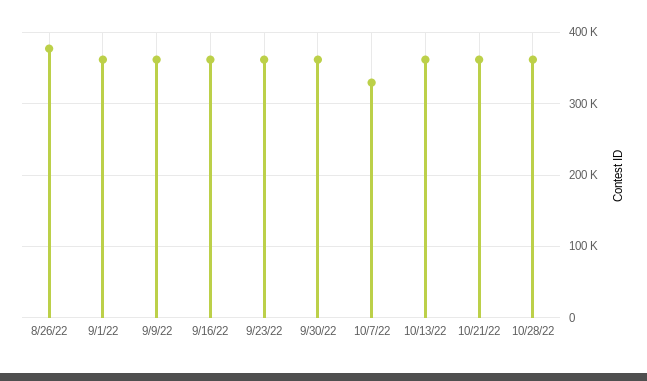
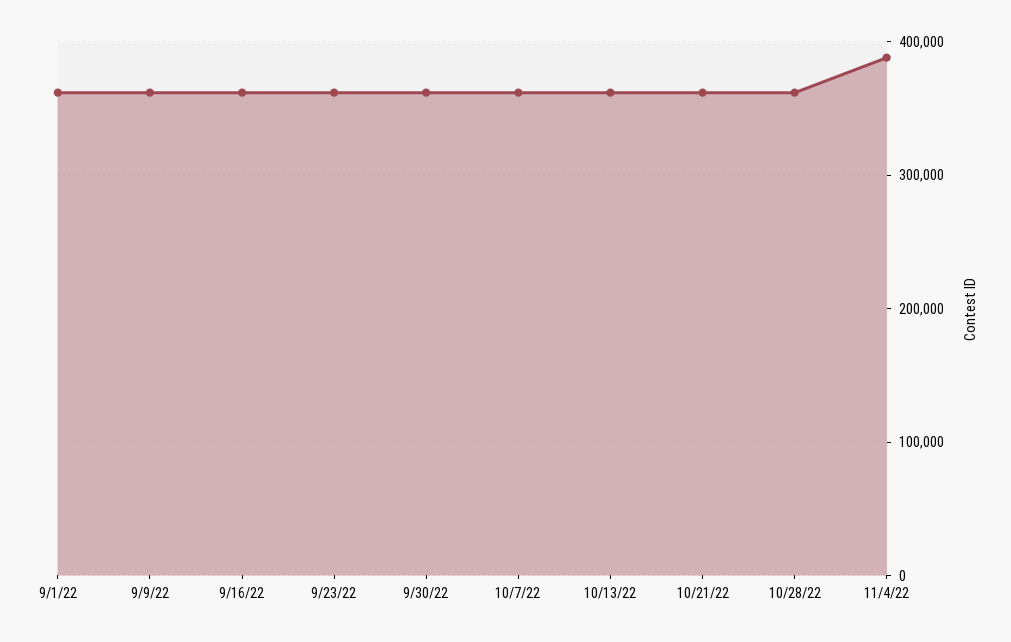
8/26/22: 380000 -> none
10/7/22: 330000 -> 360000
11/4/22: none -> 390000

